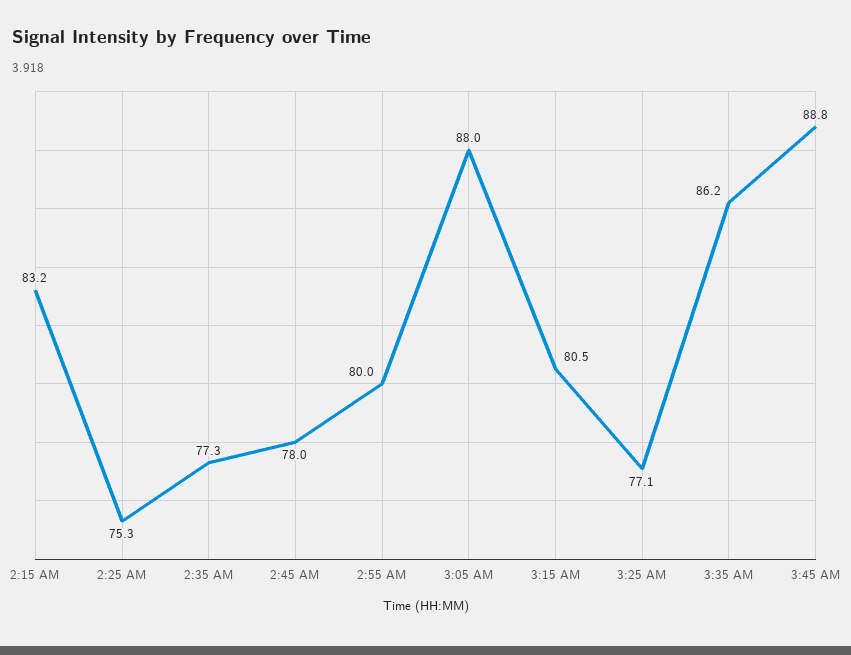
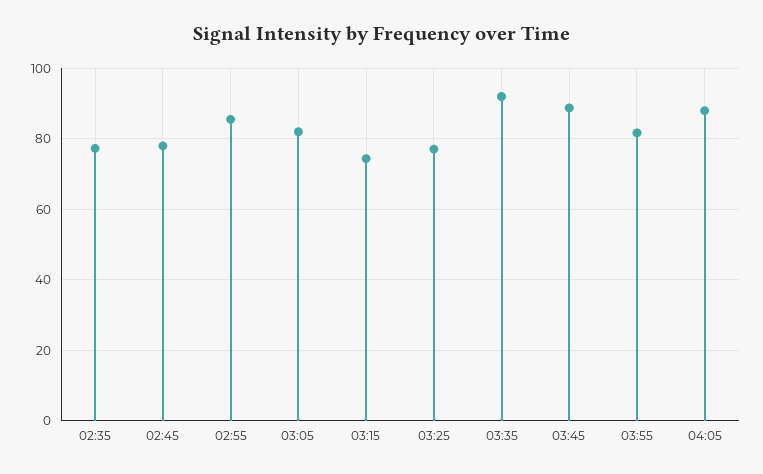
2:15 AM: 83.2 -> none
2:25 AM: 75.3 -> none
2:55 AM: 80 -> 86
3:05 AM: 88 -> 82
3:15 AM: 80.5 -> 74
3:35 AM: 86.2 -> 92
03:55: none -> 82
04:05: none -> 88

